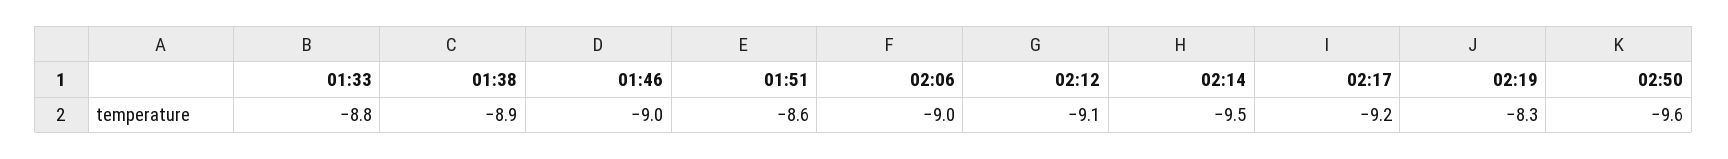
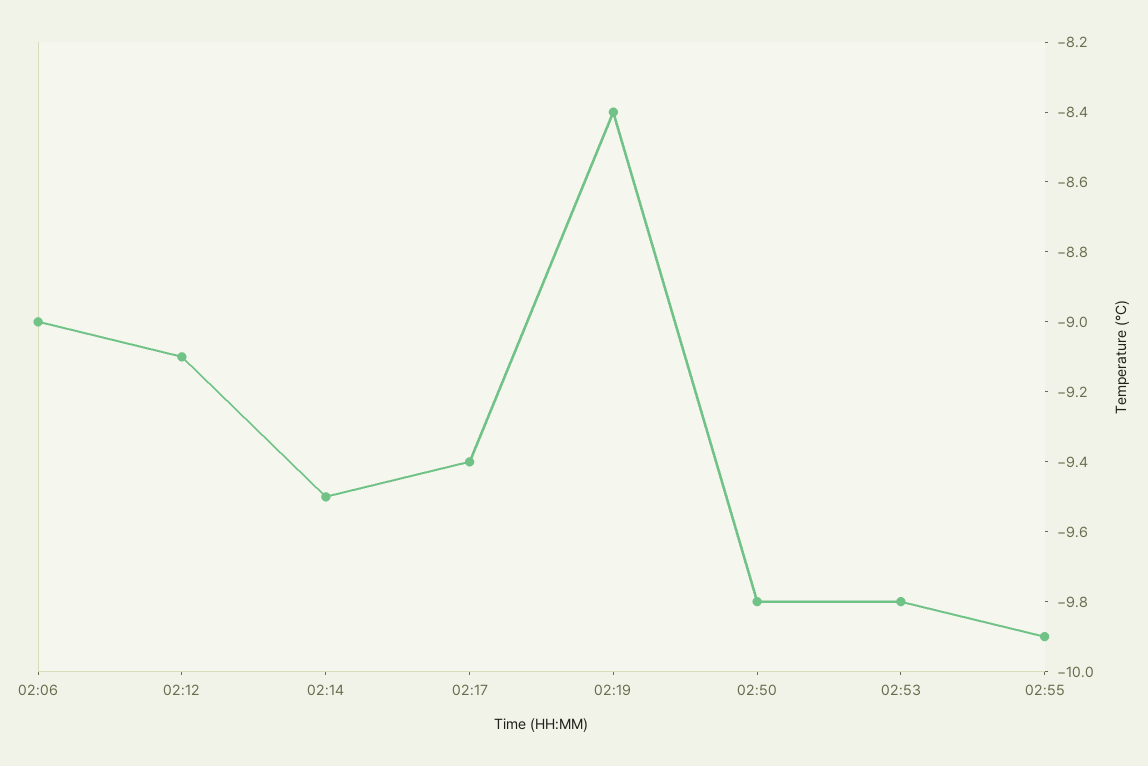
01:33: -8.8 -> none
01:38: -8.9 -> none
01:46: -9 -> none
01:51: -8.6 -> none
02:17: -9.2 -> -9.4
02:19: -8.3 -> -8.4
02:50: -9.6 -> -9.8
02:53: none -> -9.8
02:55: none -> -9.9

